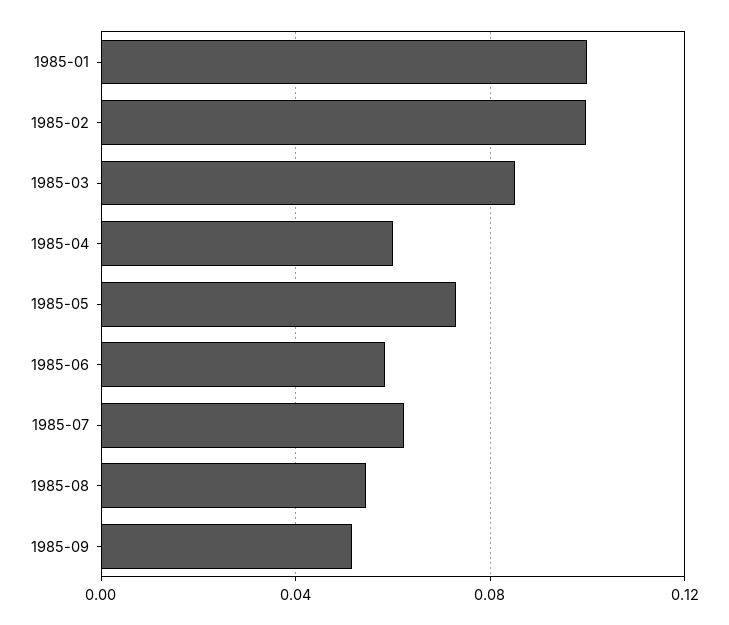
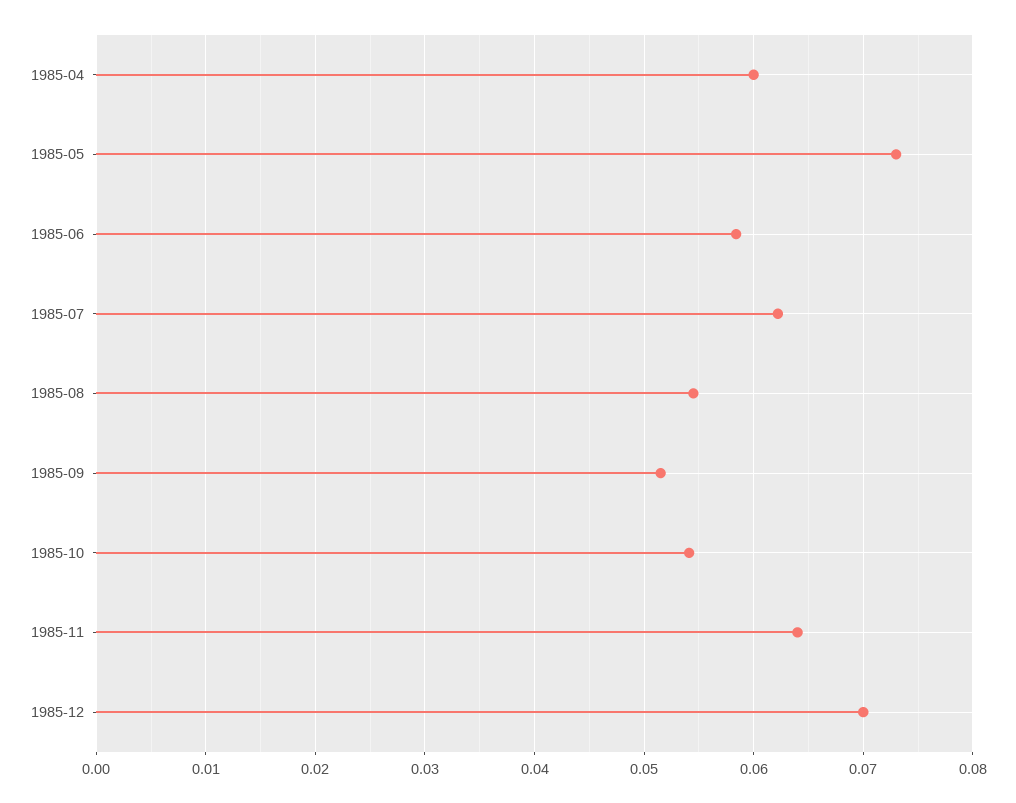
1985-01: 0.1 -> none
1985-02: 0.1 -> none
1985-03: 0.085 -> none
1985-10: none -> 0.054
1985-11: none -> 0.064
1985-12: none -> 0.07

